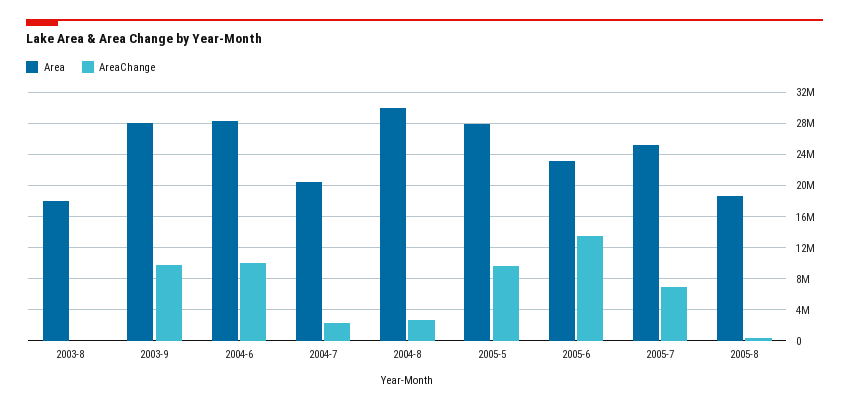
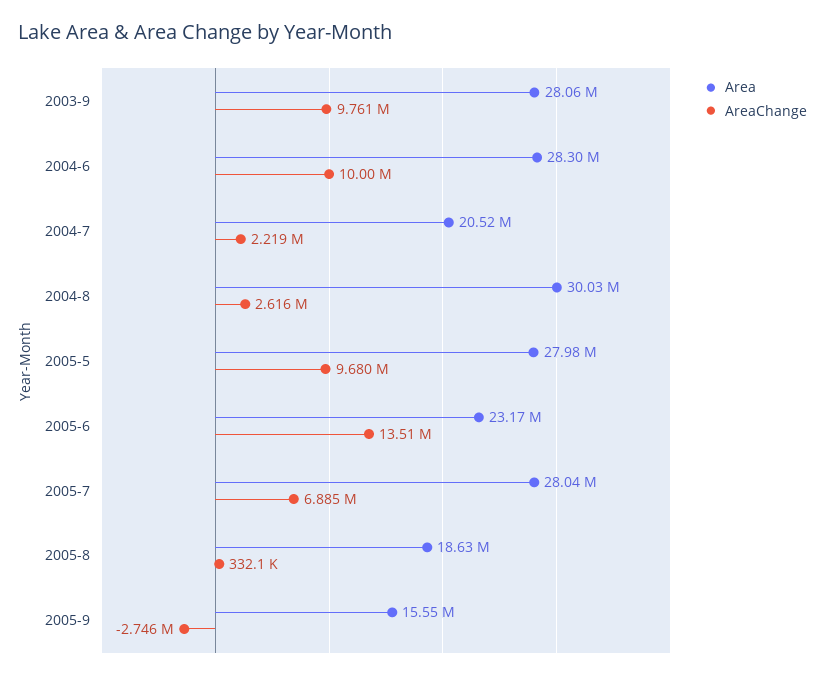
Area, 2003-8: 18000000 -> none
AreaChange, 2003-8: 0 -> none
Area, 2005-7: 25000000 -> 28040000
Area, 2005-9: none -> 15550000
AreaChange, 2005-9: none -> -2746000

